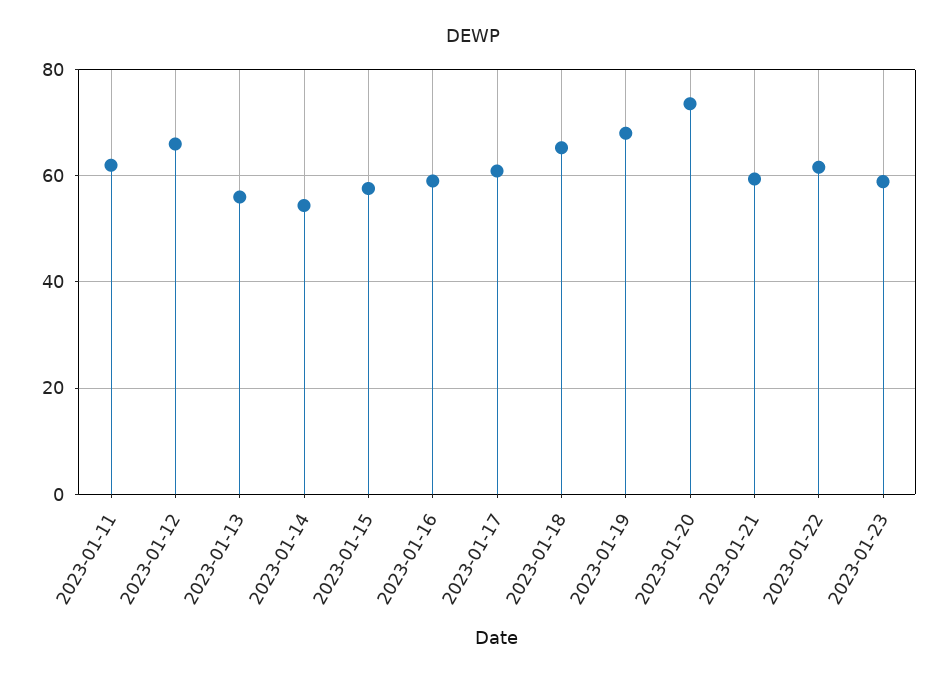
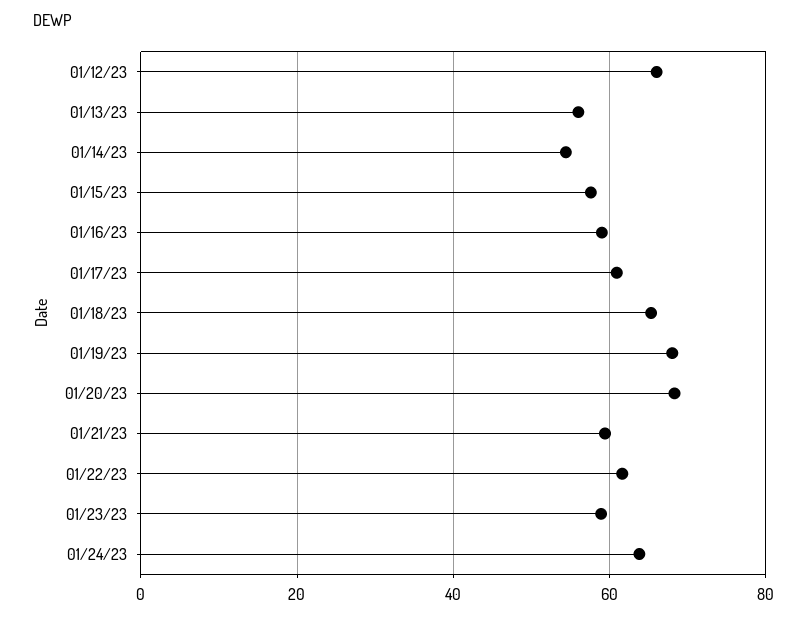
2023-01-11: 62 -> none
2023-01-20: 74 -> 68
01/24/23: none -> 64

